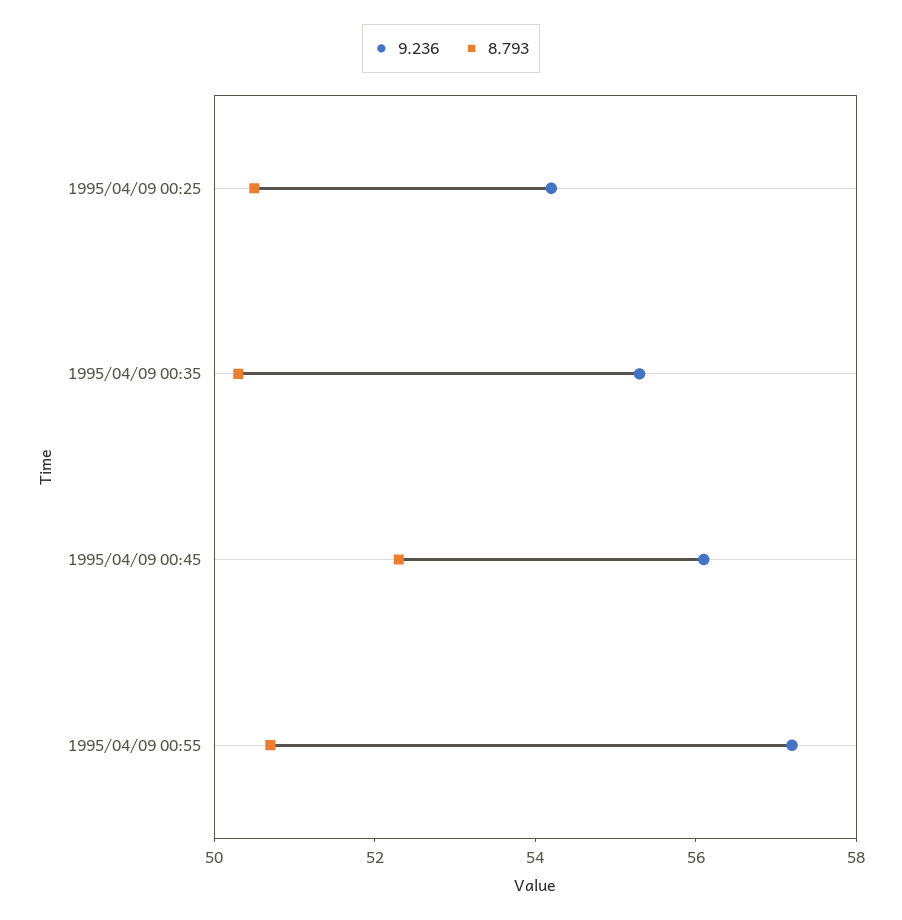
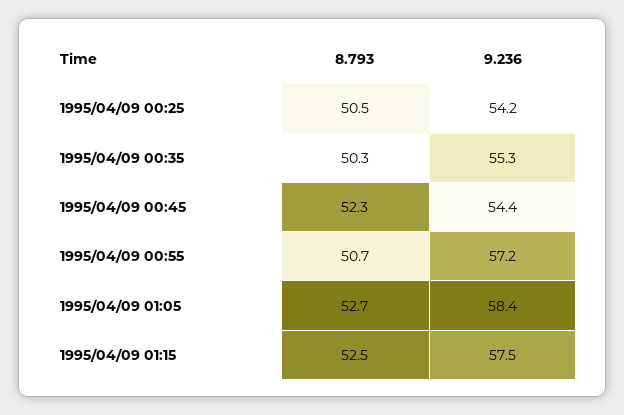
9.236, 1995/04/09 00:45: 56 -> 54.4
8.793, 1995/04/09 01:05: none -> 52.7
9.236, 1995/04/09 01:05: none -> 58.4
8.793, 1995/04/09 01:15: none -> 52.5
9.236, 1995/04/09 01:15: none -> 57.5

